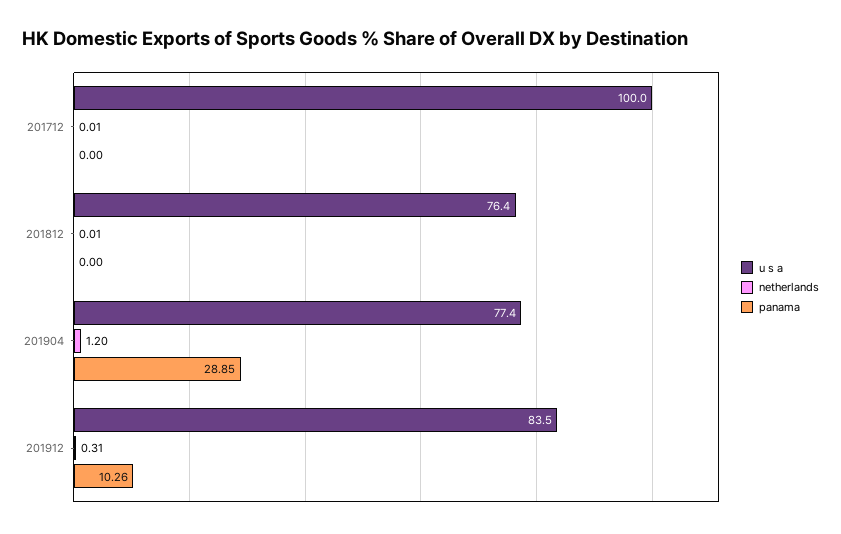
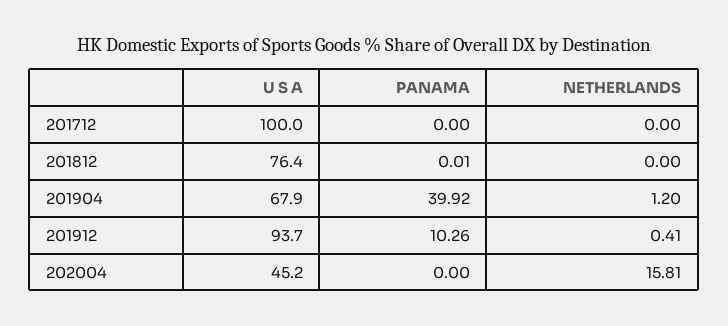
netherlands, 201712: 0.01 -> 0
netherlands, 201812: 0.01 -> 0
panama, 201812: 0 -> 0.01
u s a, 201904: 77.4 -> 67.9
panama, 201904: 28.85 -> 39.92
u s a, 201912: 83.5 -> 93.7
netherlands, 201912: 0.31 -> 0.41
u s a, 202004: none -> 45.2
panama, 202004: none -> 0
netherlands, 202004: none -> 15.81

